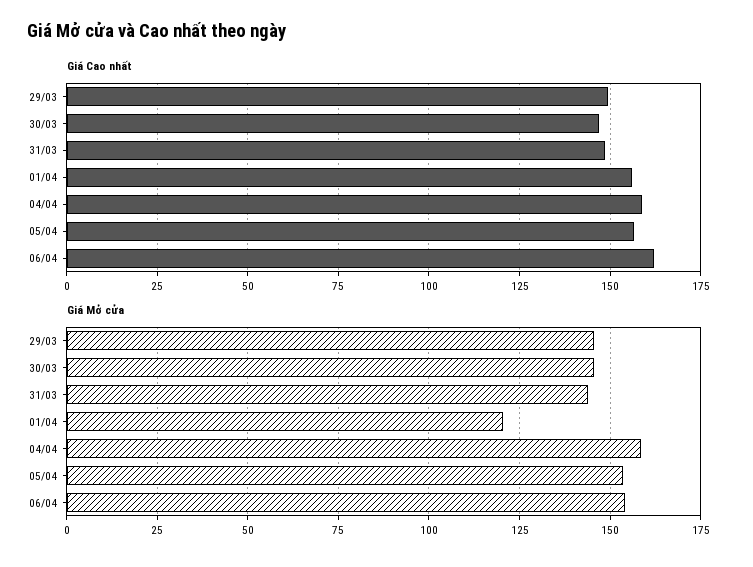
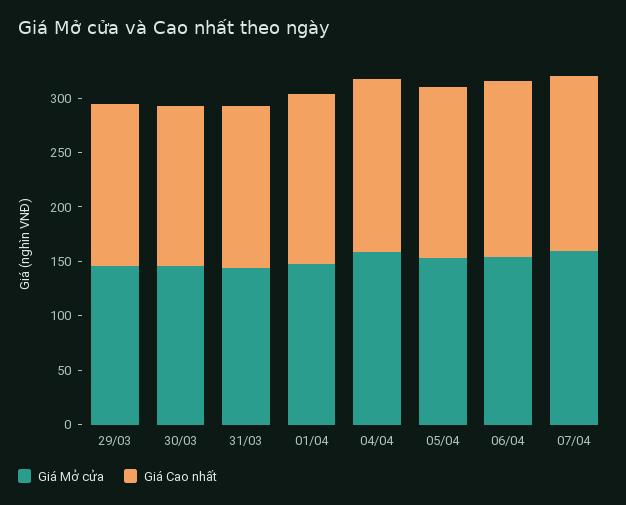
Giá Mở cửa, 01/04: 120 -> 150
Giá Mở cửa, 07/04: none -> 160
Giá Cao nhất, 07/04: none -> 160

